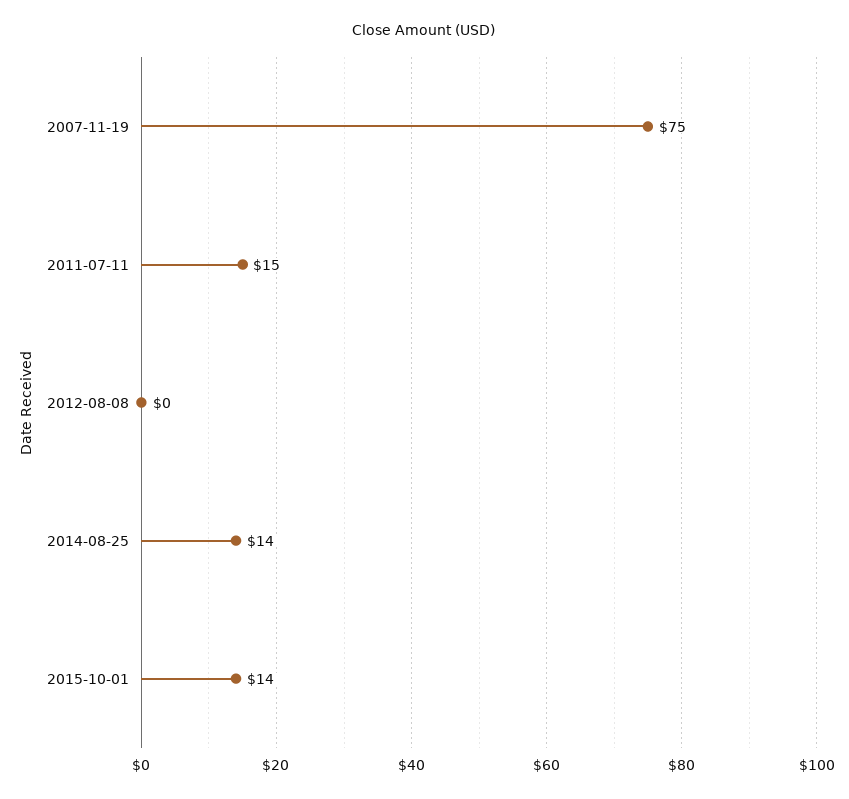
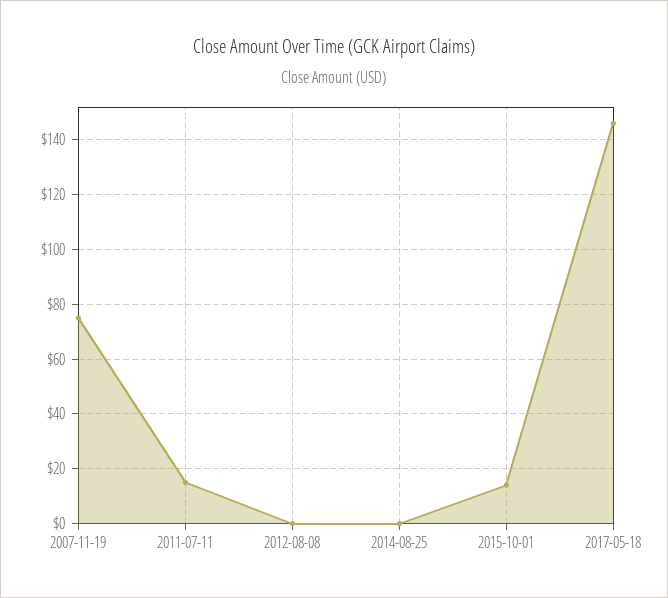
2014-08-25: 14 -> 0
2017-05-18: none -> 145

